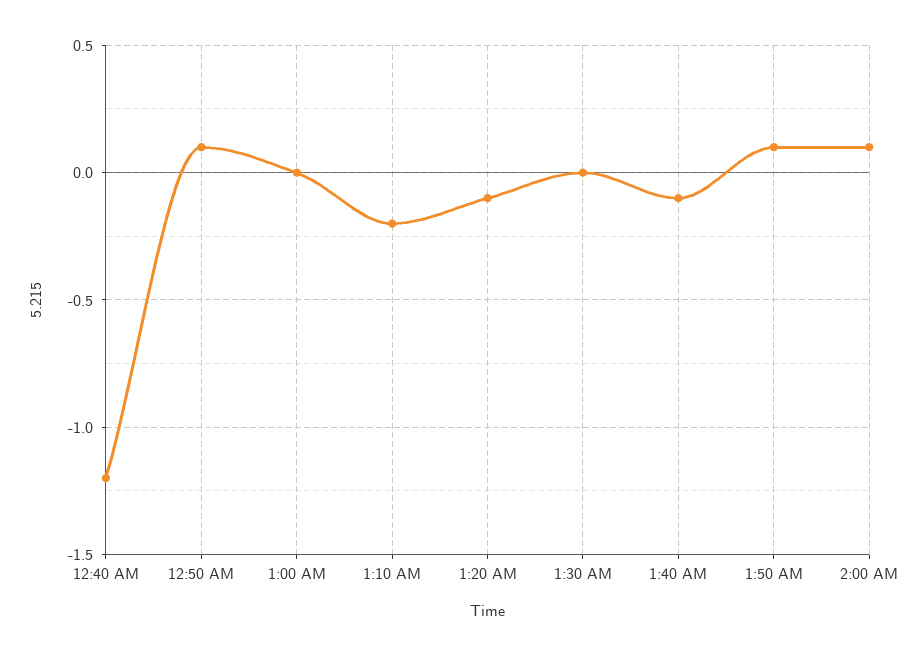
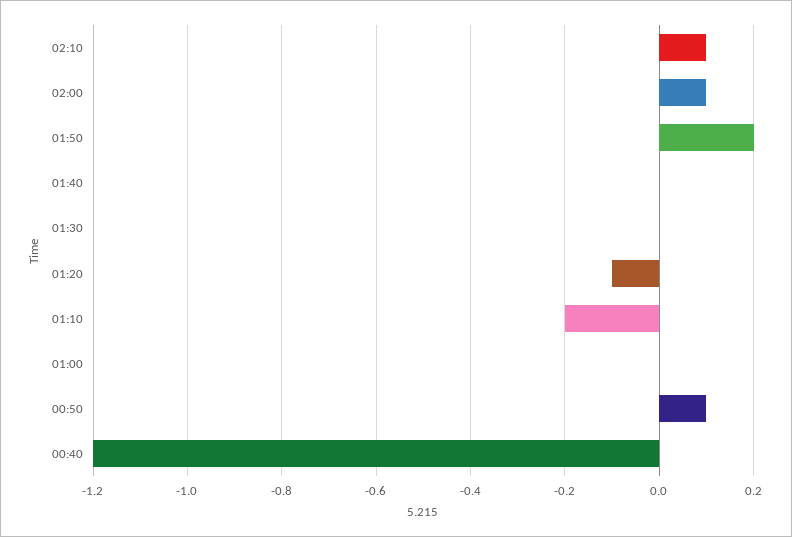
1:40 AM: -0.1 -> 0
1:50 AM: 0.1 -> 0.2
02:10: none -> 0.1

